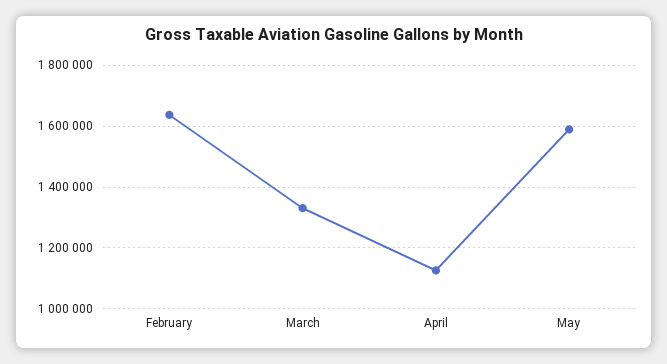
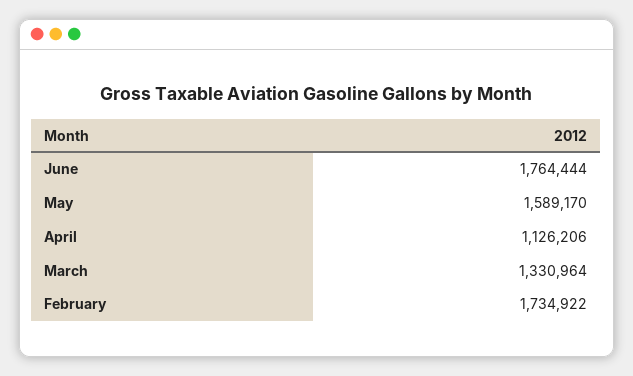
February: 1640000 -> 1734922
June: none -> 1764444

